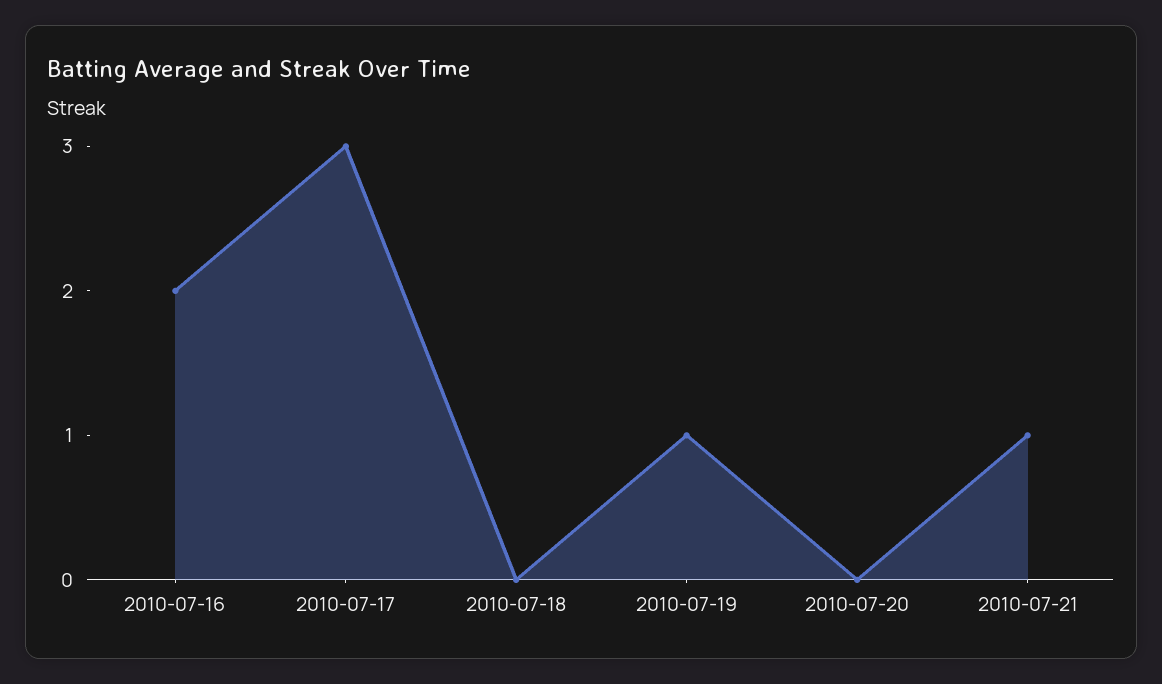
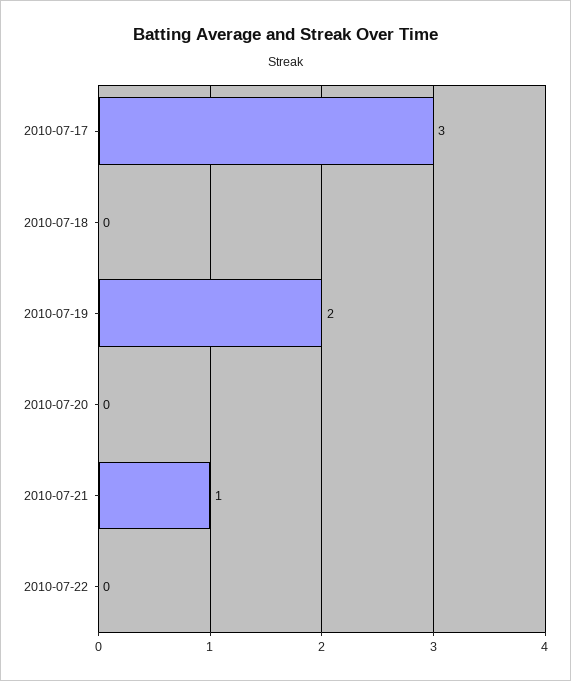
2010-07-16: 2 -> none
2010-07-19: 1 -> 2
2010-07-22: none -> 0

